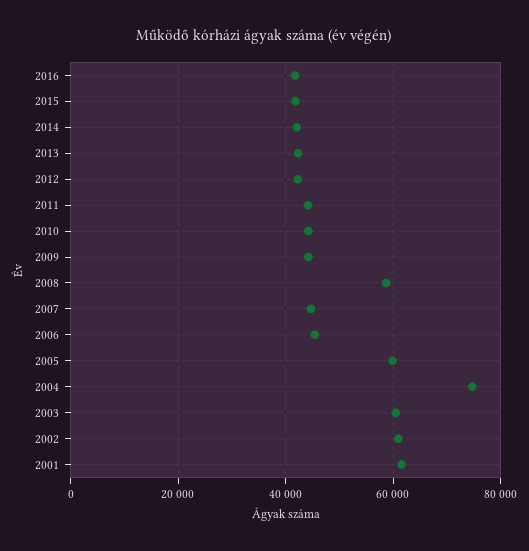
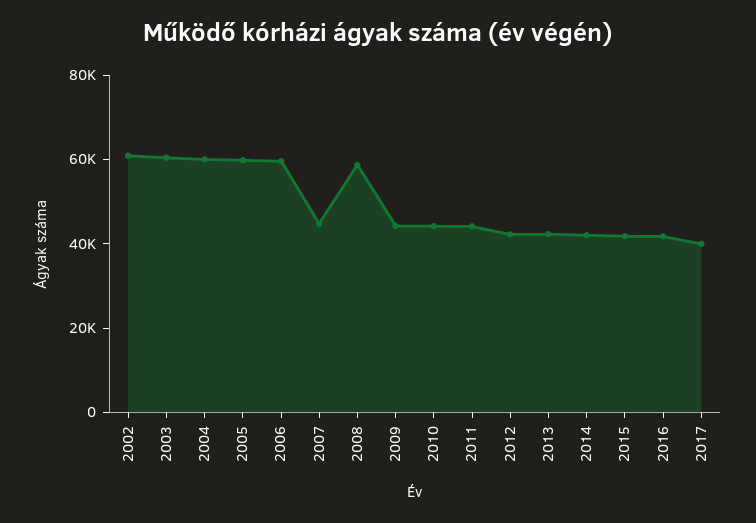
2006: 46000 -> 60000
2004: 74000 -> 60000
2001: 62000 -> none
2017: none -> 40000

